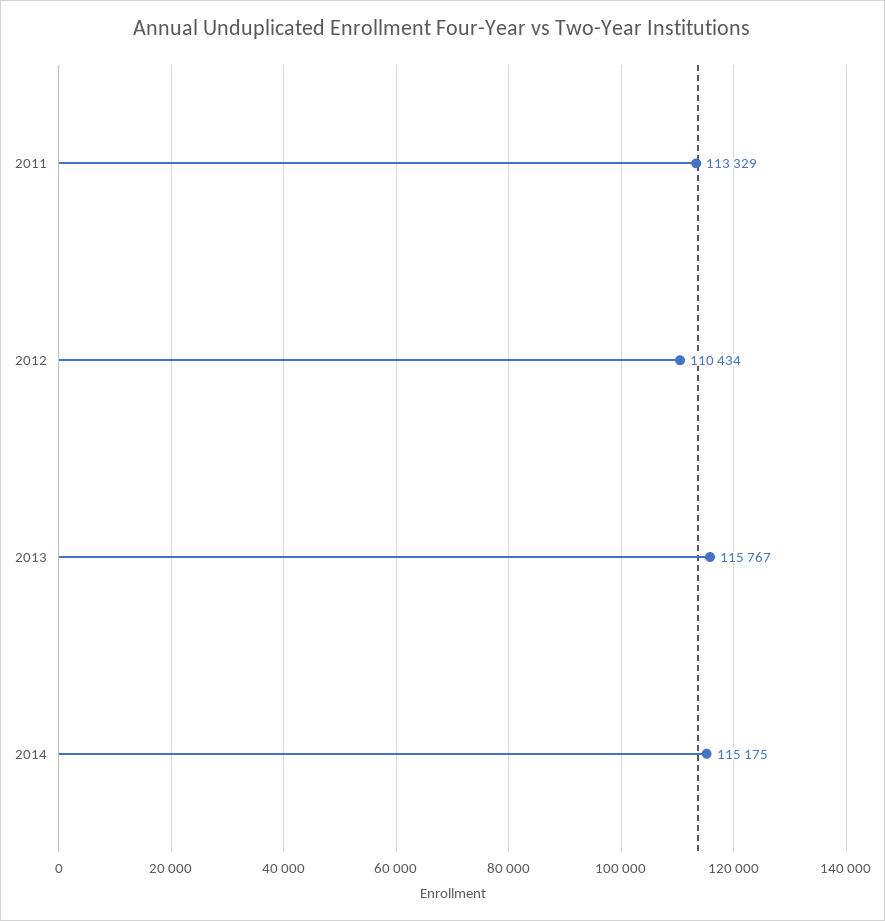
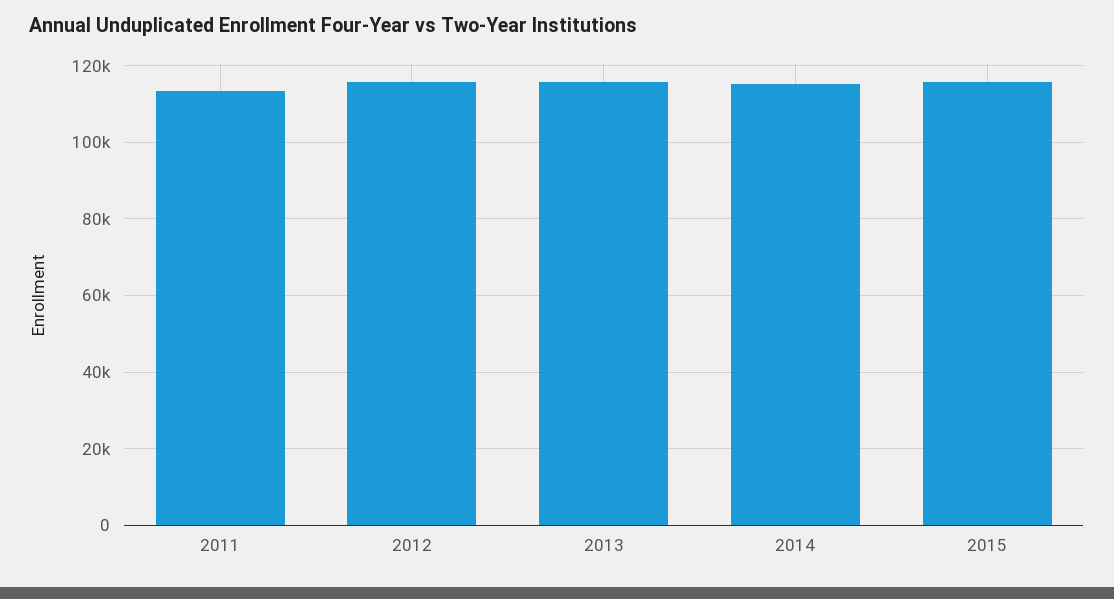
2012: 110434 -> 116000
2015: none -> 116000

